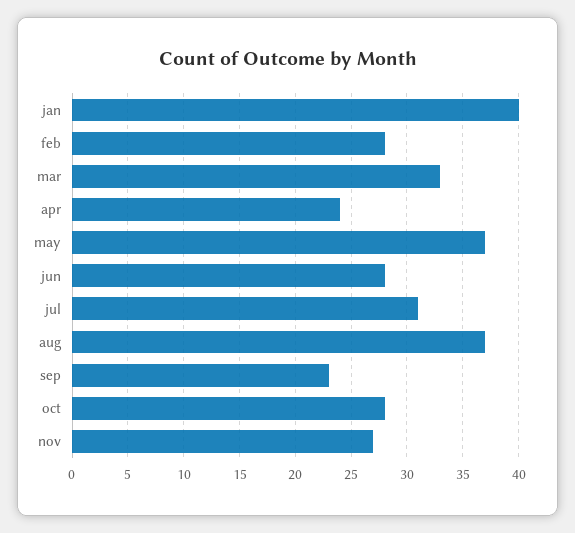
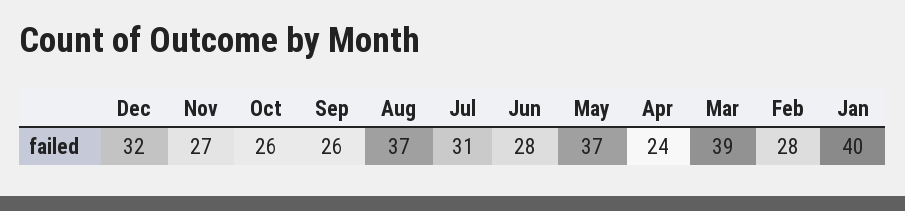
mar: 33 -> 39
sep: 23 -> 26
oct: 28 -> 26
Dec: none -> 32

